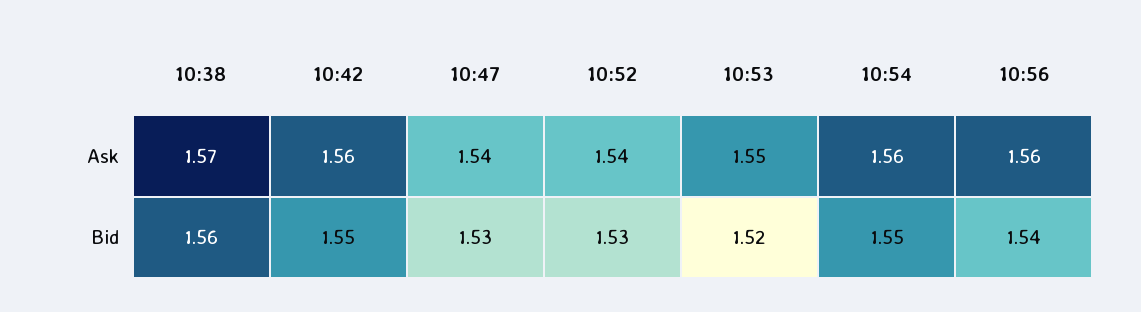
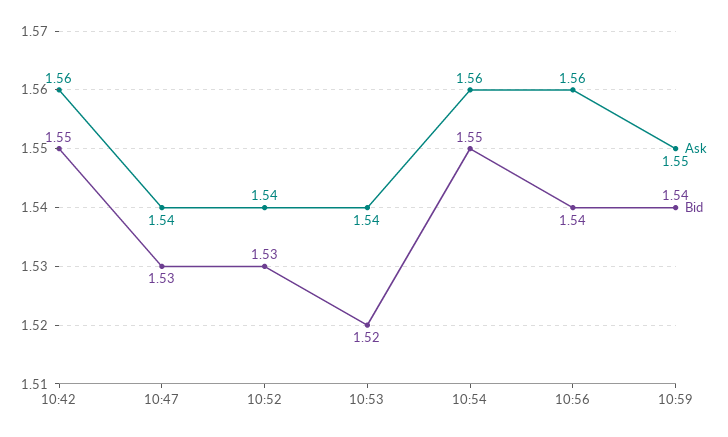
Ask, 10:38: 1.57 -> none
Ask, 10:53: 1.55 -> 1.54
Bid, 10:38: 1.56 -> none
Ask, 10:59: none -> 1.55
Bid, 10:59: none -> 1.54

